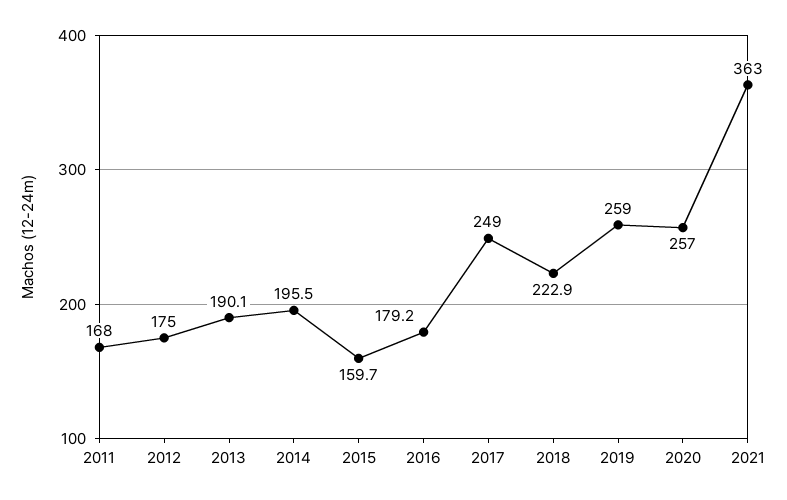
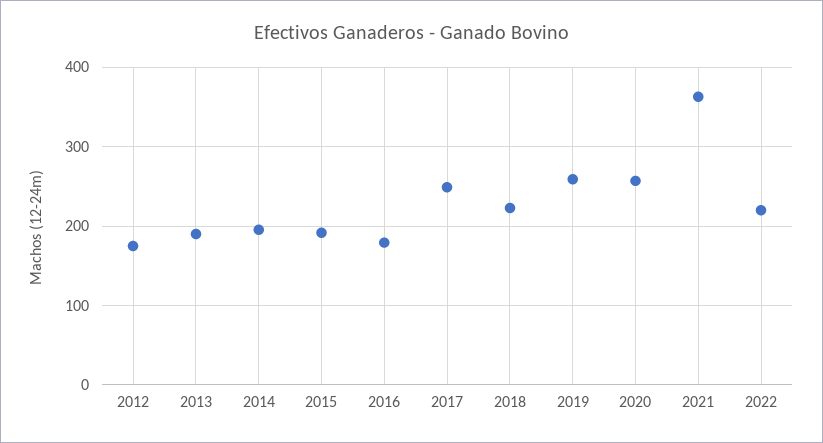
2011: 168 -> none
2015: 159.7 -> 190
2022: none -> 220

